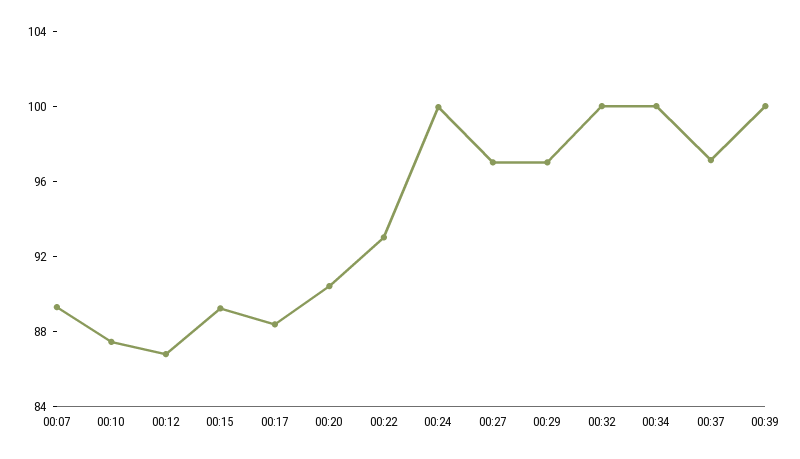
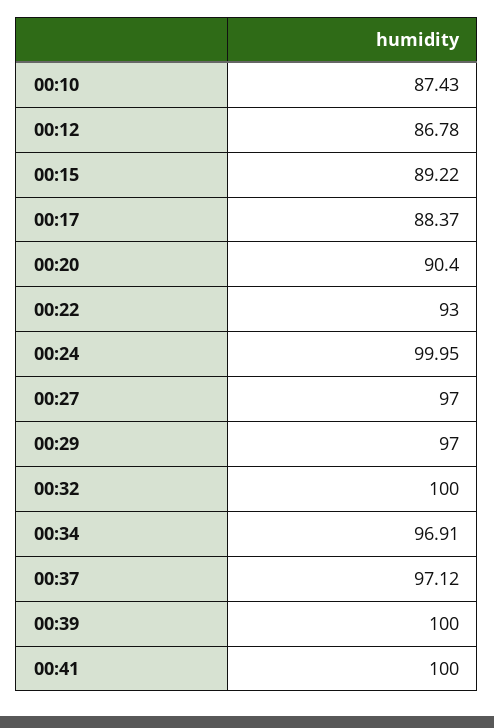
00:07: 89 -> none
00:34: 100 -> 96.91
00:41: none -> 100

